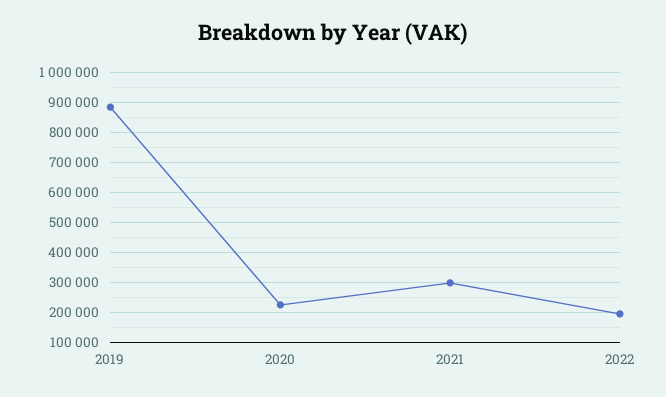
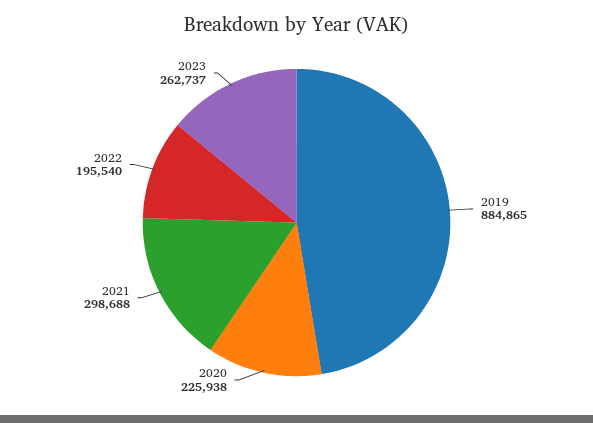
2023: none -> 262737

